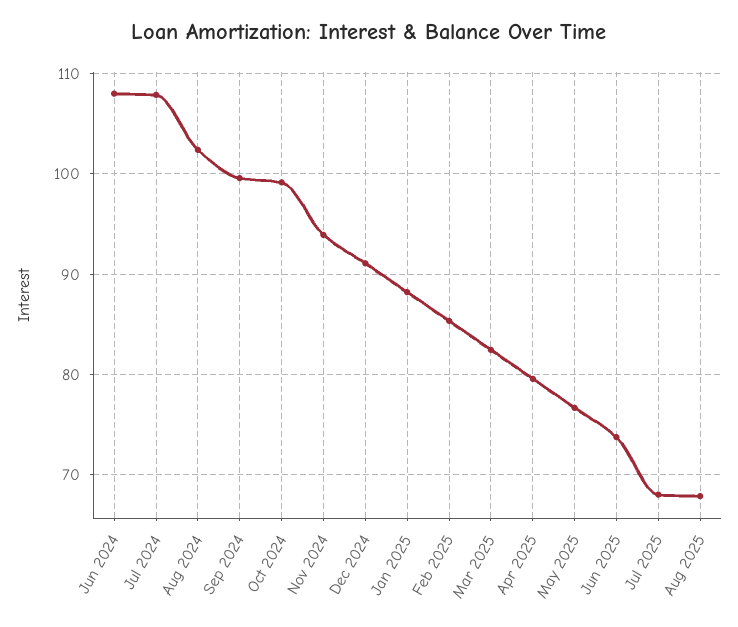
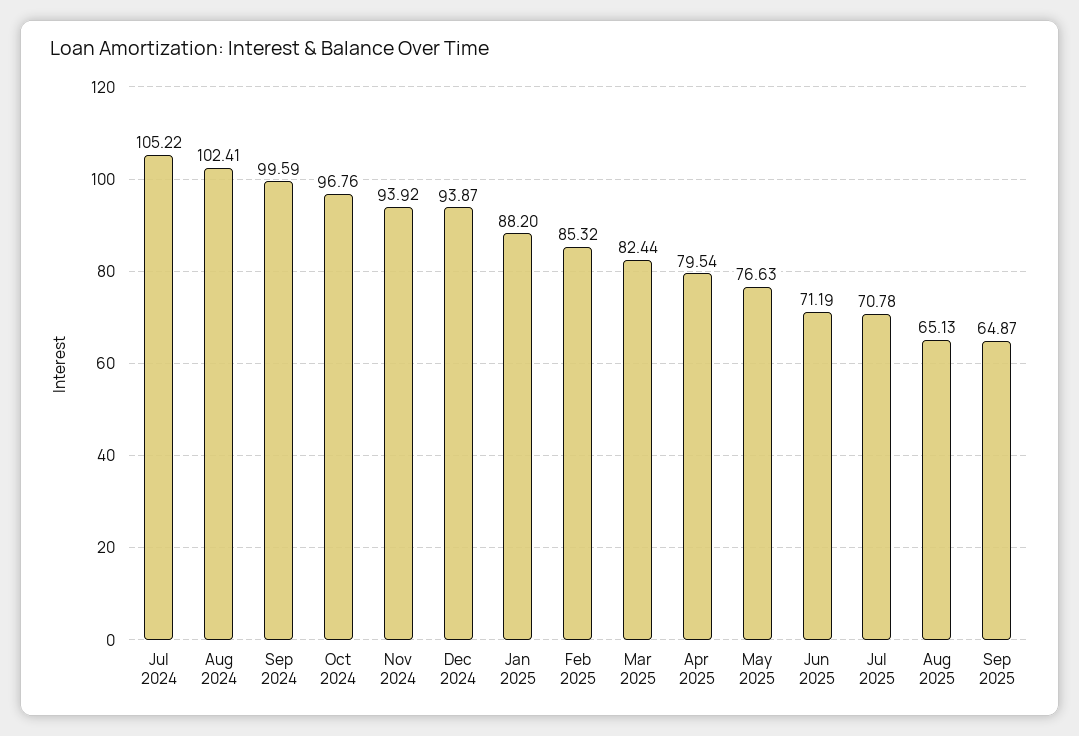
Jun 2024: 108 -> none
Jul 2024: 108 -> 105.22
Oct 2024: 99 -> 96.76
Dec 2024: 91 -> 93.87
Jun 2025: 74 -> 71.19
Jul 2025: 68 -> 70.78
Aug 2025: 68 -> 65.13
Sep 2025: none -> 64.87

